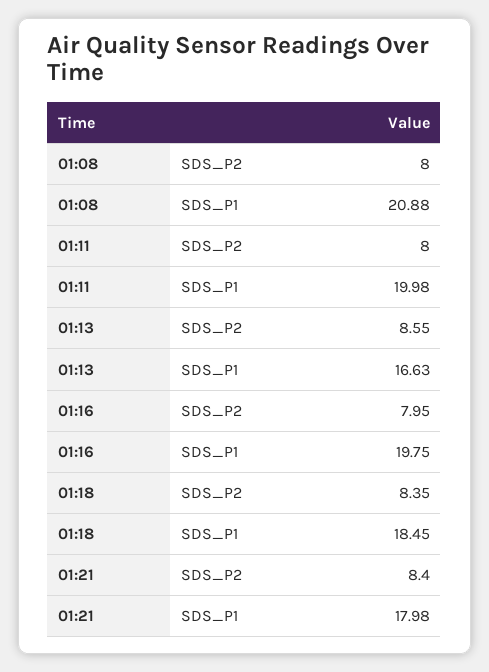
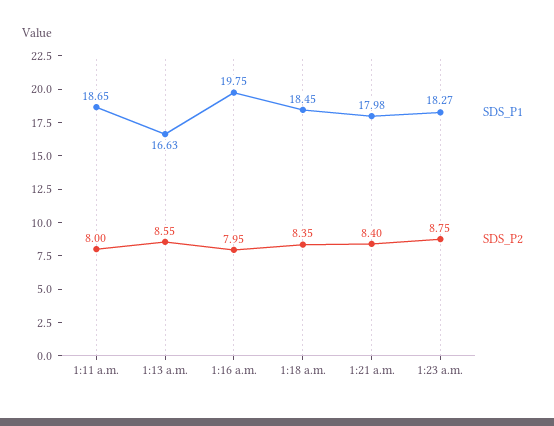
SDS_P2, 01:08: 8 -> none
SDS_P1, 01:08: 20.88 -> none
SDS_P1, 01:11: 19.98 -> 18.65
SDS_P1, 1:23 a.m.: none -> 18.27
SDS_P2, 1:23 a.m.: none -> 8.75

